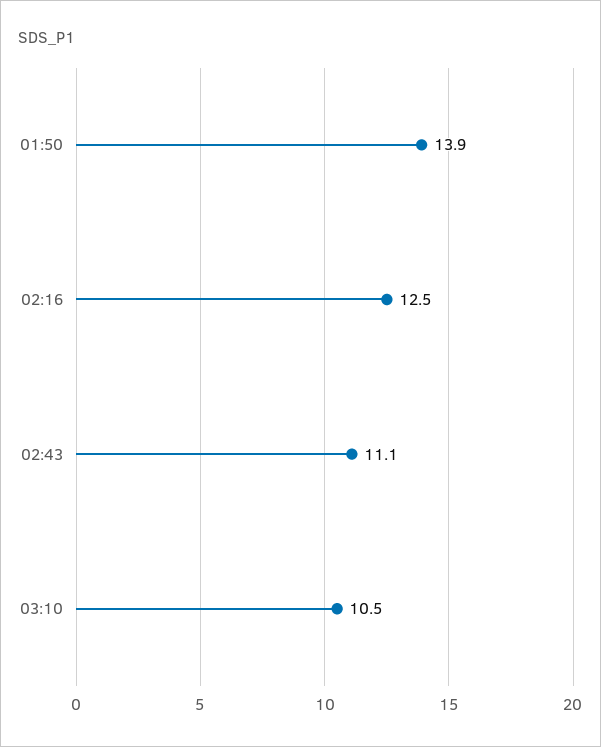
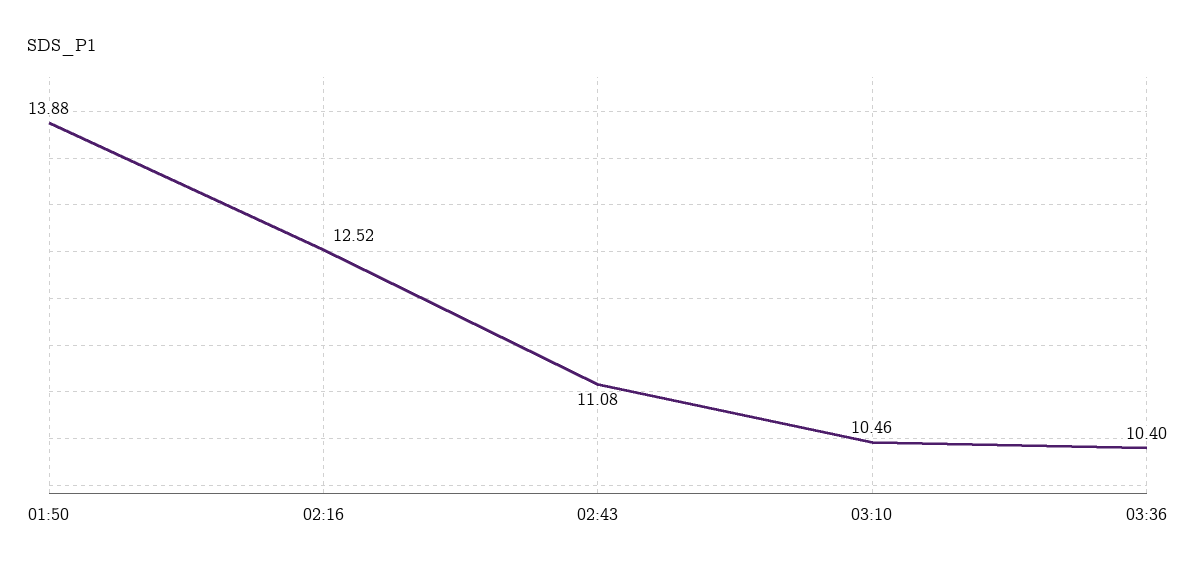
03:36: none -> 10.4

